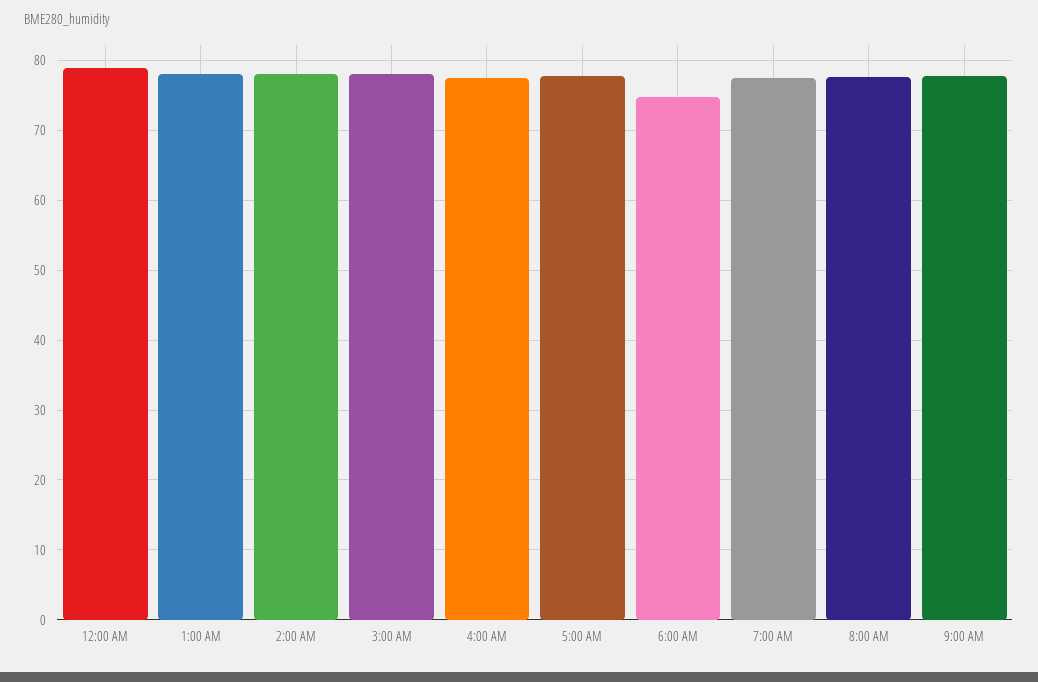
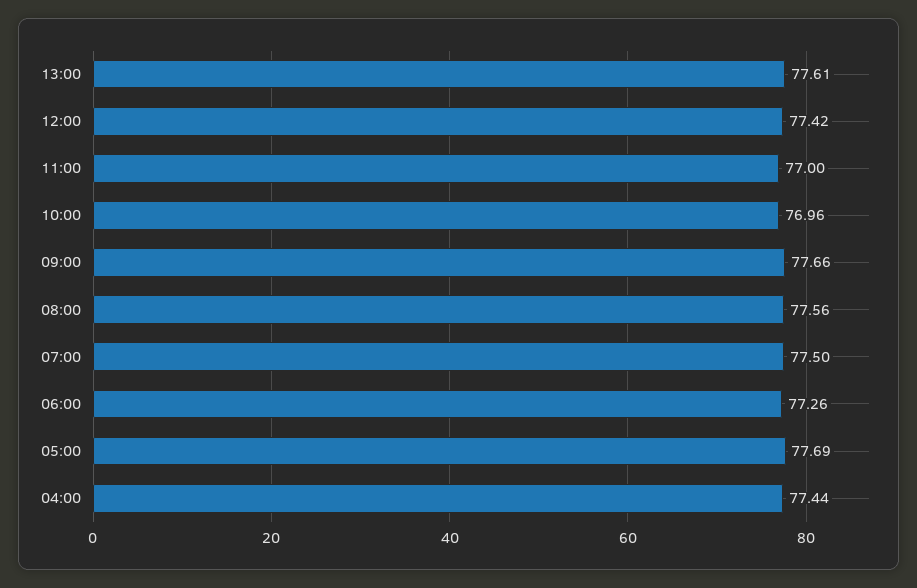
12:00 AM: 79 -> none
1:00 AM: 78 -> none
2:00 AM: 78 -> none
3:00 AM: 78 -> none
6:00 AM: 75 -> 77.26
13:00: none -> 77.61
12:00: none -> 77.42
11:00: none -> 77
10:00: none -> 76.96

